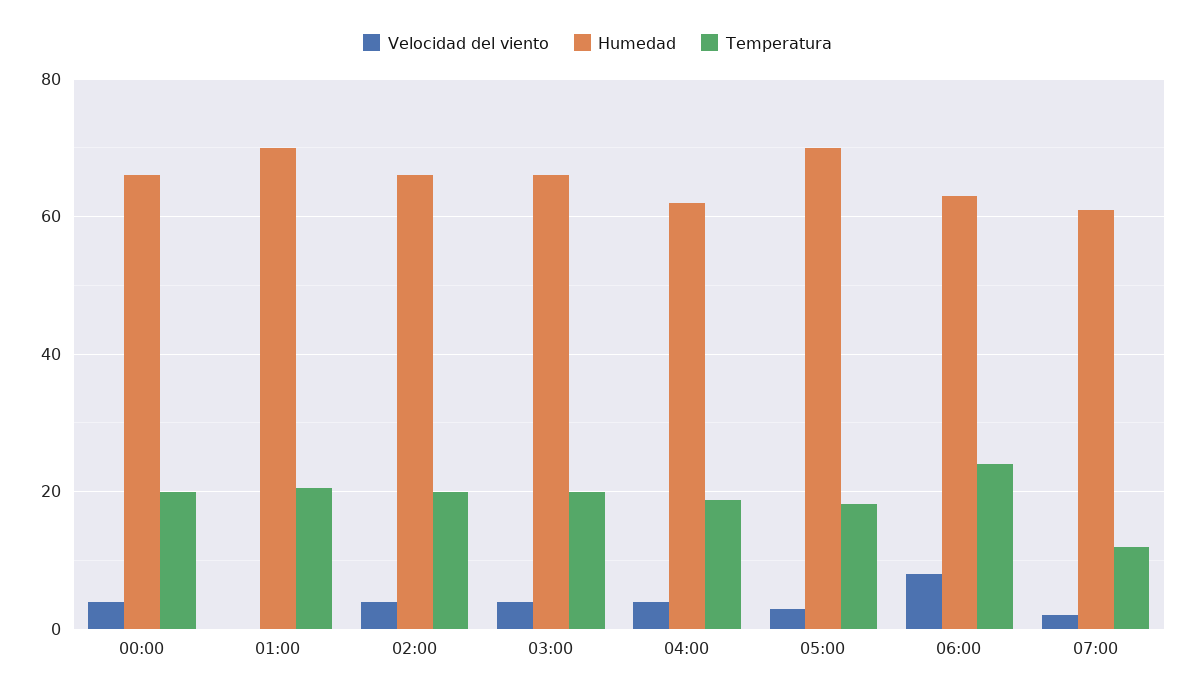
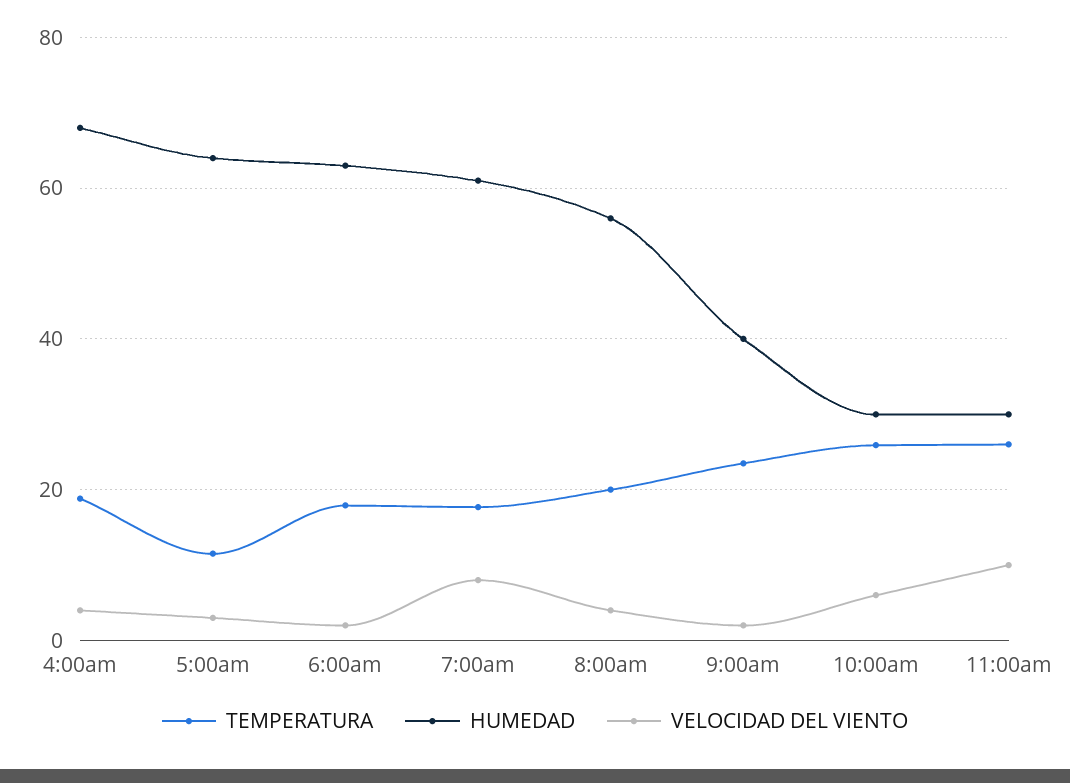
Velocidad del viento, 00:00: 4 -> none
Humedad, 00:00: 66 -> none
Temperatura, 00:00: 20 -> none
Velocidad del viento, 01:00: 0 -> none
Humedad, 01:00: 70 -> none
Temperatura, 01:00: 20 -> none
Velocidad del viento, 02:00: 4 -> none
Humedad, 02:00: 66 -> none
Temperatura, 02:00: 20 -> none
Velocidad del viento, 03:00: 4 -> none
Humedad, 03:00: 66 -> none
Temperatura, 03:00: 20 -> none
Humedad, 04:00: 62 -> 68
Humedad, 05:00: 70 -> 64
Temperatura, 05:00: 18 -> 12
Velocidad del viento, 06:00: 8 -> 2
Temperatura, 06:00: 24 -> 18
Velocidad del viento, 07:00: 2 -> 8
Temperatura, 07:00: 12 -> 18
Temperatura, 8:00am: none -> 20
Humedad, 8:00am: none -> 56
Velocidad del viento, 8:00am: none -> 4
Temperatura, 9:00am: none -> 24
Humedad, 9:00am: none -> 40
Velocidad del viento, 9:00am: none -> 2
Temperatura, 10:00am: none -> 26
Humedad, 10:00am: none -> 30
Velocidad del viento, 10:00am: none -> 6
Temperatura, 11:00am: none -> 26
Humedad, 11:00am: none -> 30
Velocidad del viento, 11:00am: none -> 10

